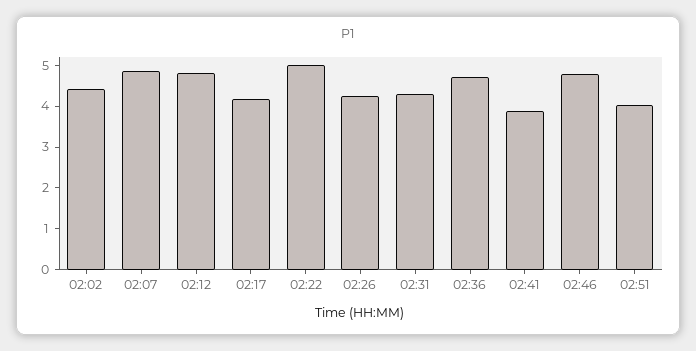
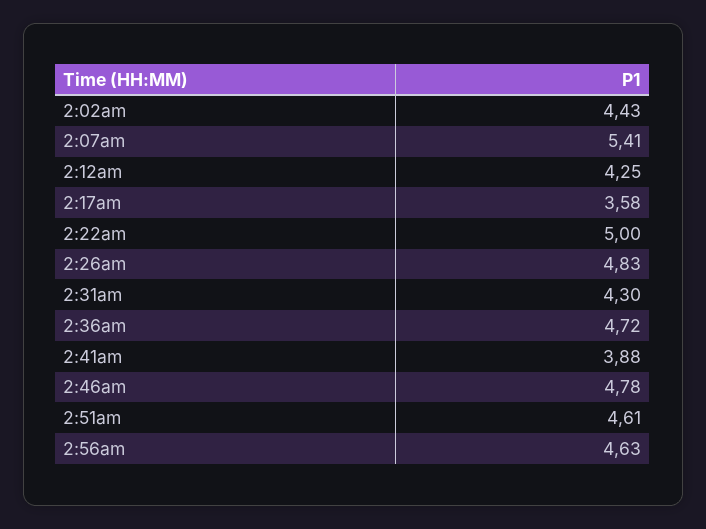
02:07: 4.8 -> 5.41
02:12: 4.8 -> 4.25
02:17: 4.2 -> 3.58
02:26: 4.2 -> 4.83
02:51: 4 -> 4.61
2:56am: none -> 4.63

